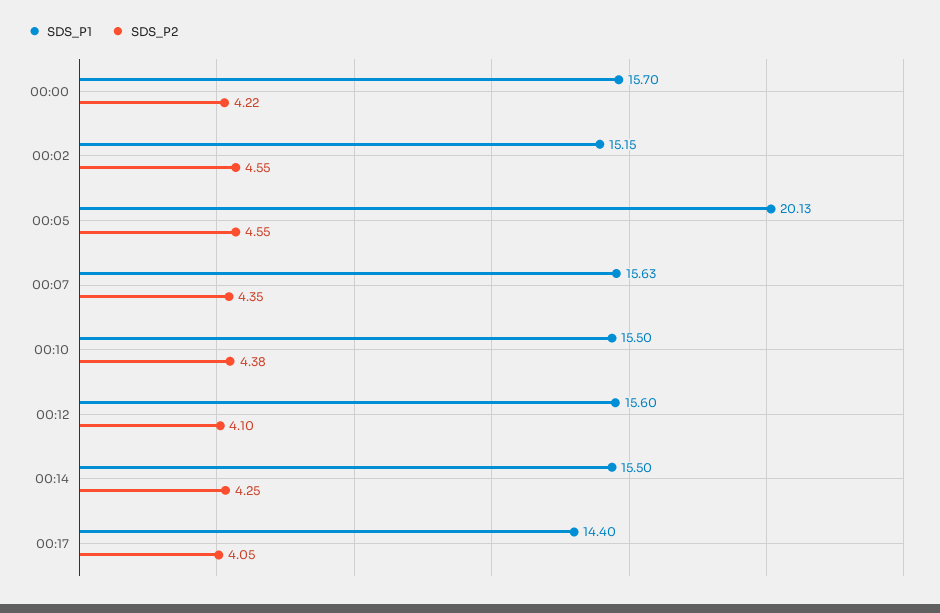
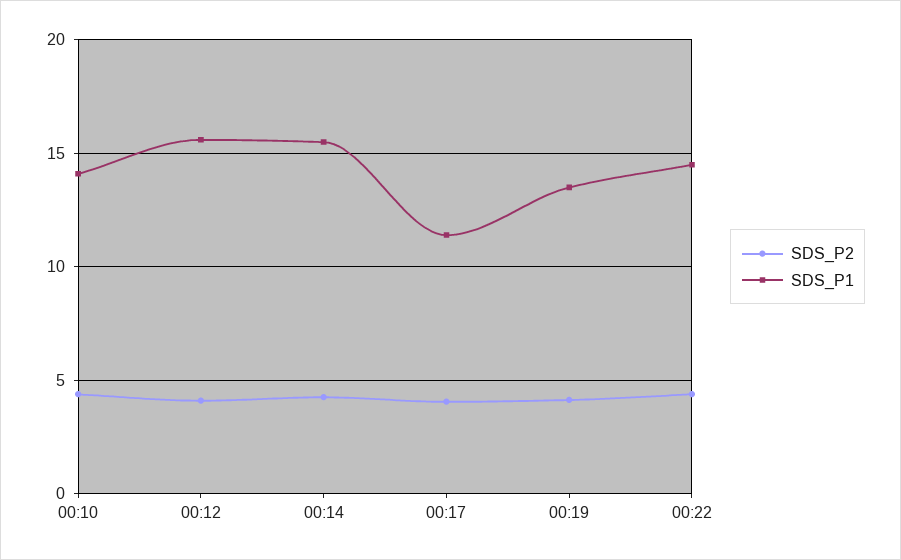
SDS_P1, 00:00: 15.7 -> none
SDS_P2, 00:00: 4.22 -> none
SDS_P1, 00:02: 15.15 -> none
SDS_P2, 00:02: 4.55 -> none
SDS_P1, 00:05: 20.13 -> none
SDS_P2, 00:05: 4.55 -> none
SDS_P1, 00:07: 15.63 -> none
SDS_P2, 00:07: 4.35 -> none
SDS_P1, 00:10: 15.5 -> 14
SDS_P1, 00:17: 14.4 -> 11.5
SDS_P2, 00:19: none -> 4
SDS_P1, 00:19: none -> 13.5
SDS_P2, 00:22: none -> 4.5
SDS_P1, 00:22: none -> 14.5

